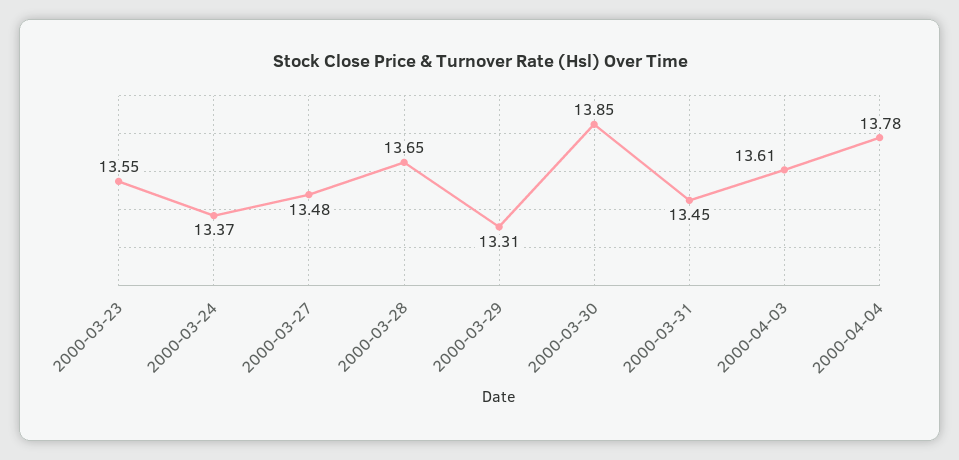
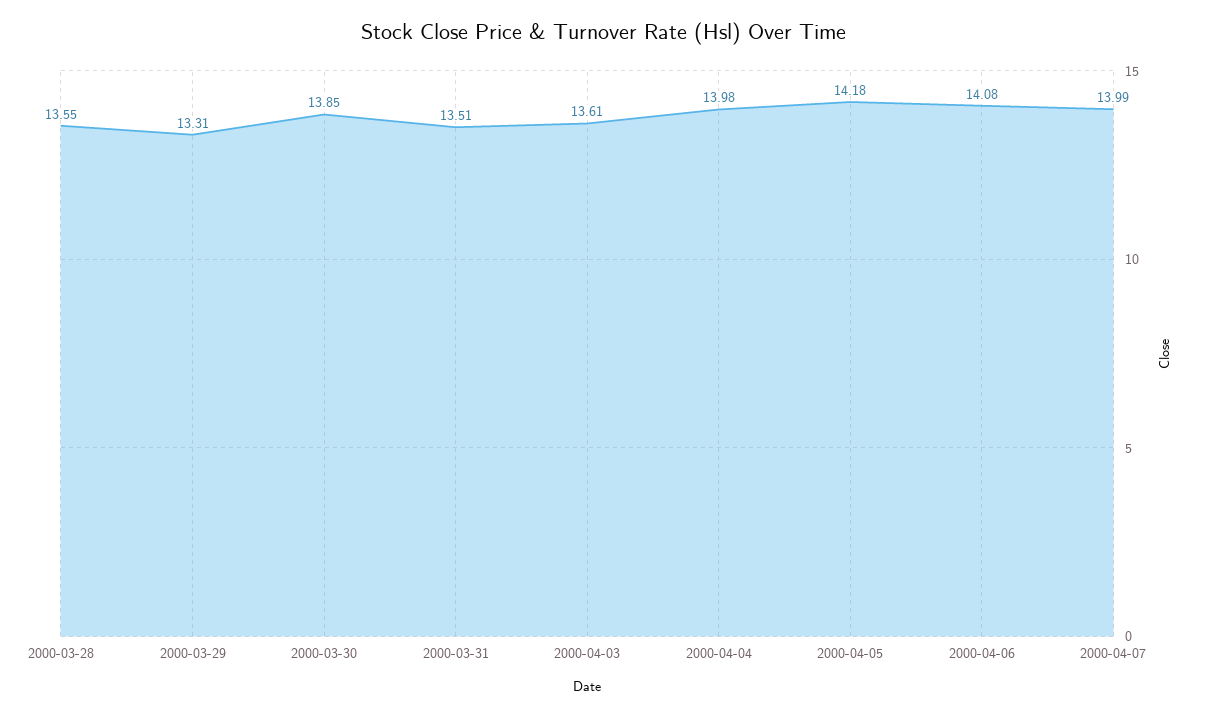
2000-03-23: 13.55 -> none
2000-03-24: 13.37 -> none
2000-03-27: 13.48 -> none
2000-03-28: 13.65 -> 13.55
2000-03-31: 13.45 -> 13.51
2000-04-04: 13.78 -> 13.98
2000-04-05: none -> 14.18
2000-04-06: none -> 14.08
2000-04-07: none -> 13.99

